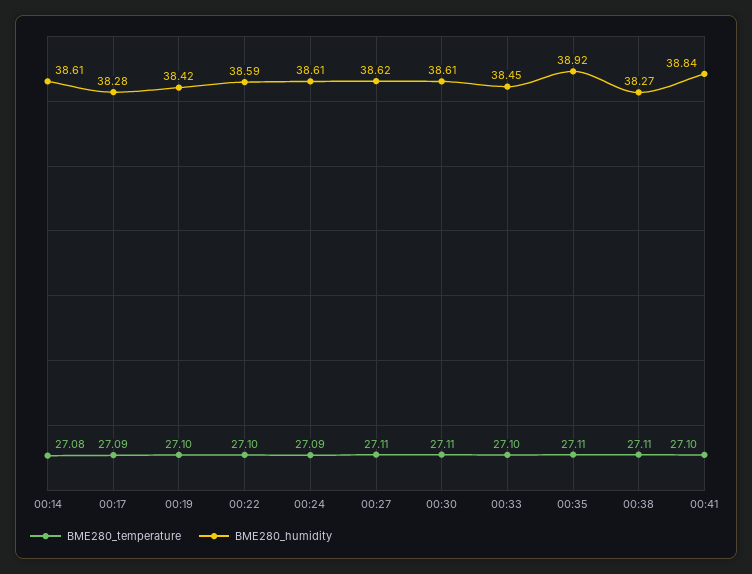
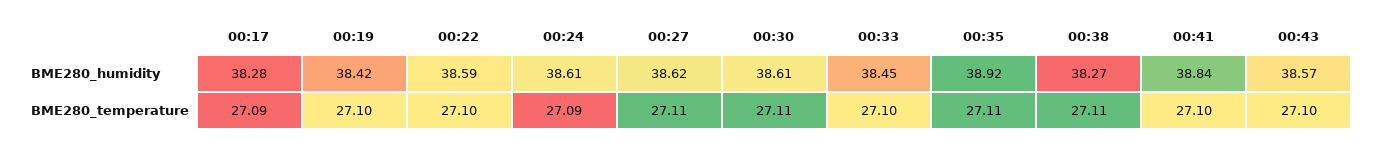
BME280_temperature, 00:14: 27.08 -> none
BME280_humidity, 00:14: 38.61 -> none
BME280_humidity, 00:43: none -> 38.57
BME280_temperature, 00:43: none -> 27.1

